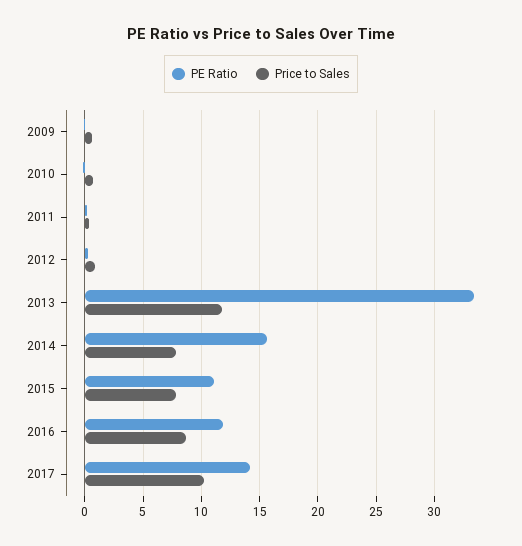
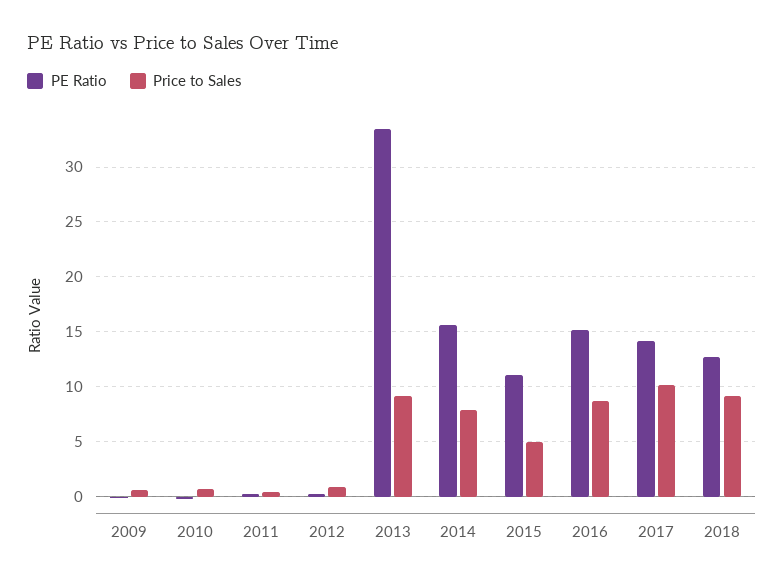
Price to Sales, 2013: 12 -> 9
Price to Sales, 2015: 8 -> 5
PE Ratio, 2016: 12 -> 15
PE Ratio, 2018: none -> 13
Price to Sales, 2018: none -> 9

